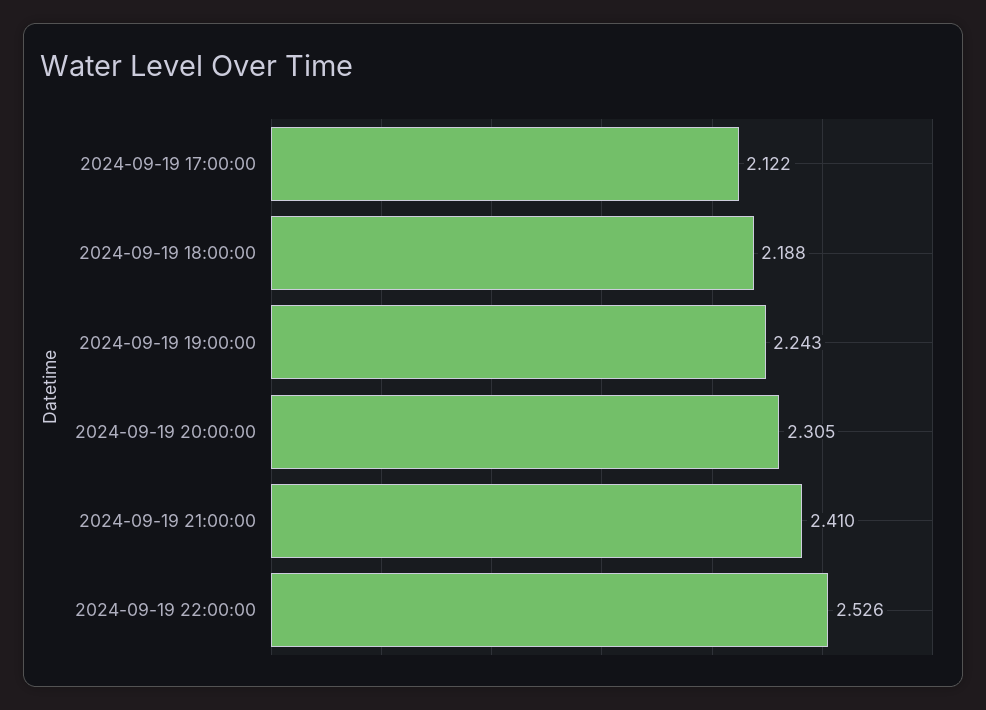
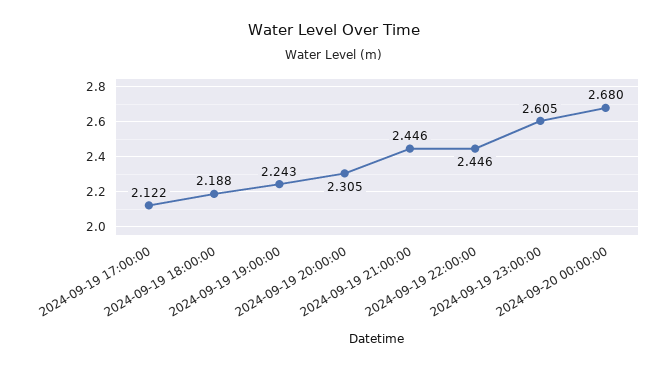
2024-09-19 21:00:00: 2.41 -> 2.446
2024-09-19 22:00:00: 2.526 -> 2.446
2024-09-19 23:00:00: none -> 2.605
2024-09-20 00:00:00: none -> 2.68

